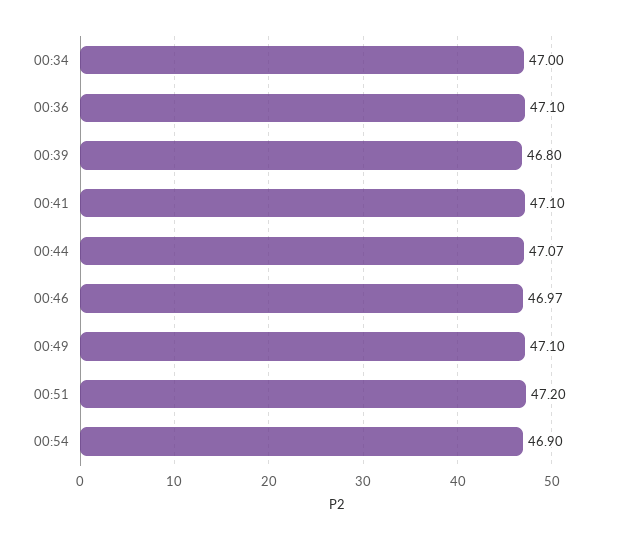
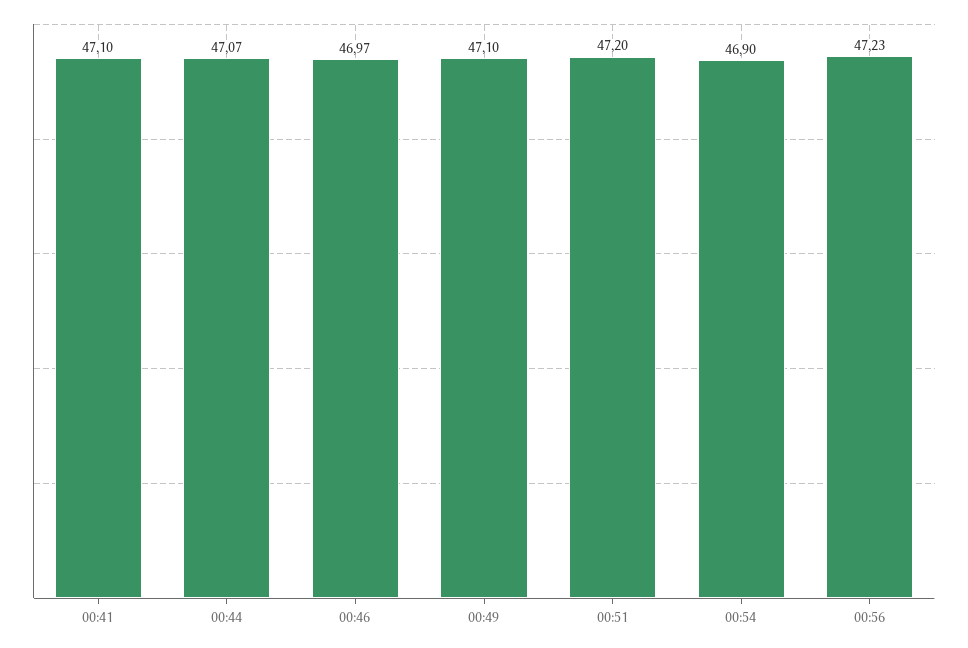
00:34: 47 -> none
00:36: 47.1 -> none
00:39: 46.8 -> none
00:56: none -> 47.23

